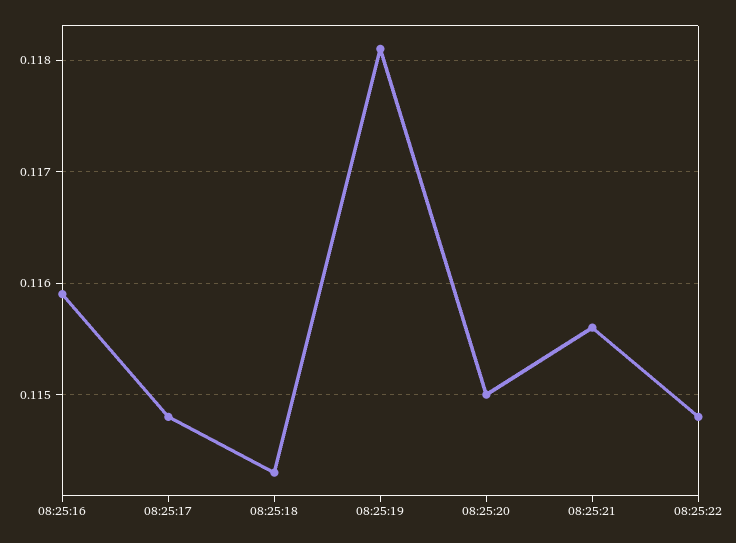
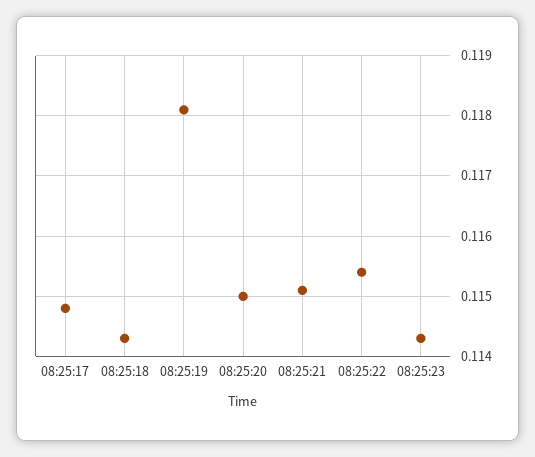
08:25:16: 0.1159 -> none
08:25:21: 0.1156 -> 0.1151
08:25:22: 0.1148 -> 0.1154
08:25:23: none -> 0.1143

